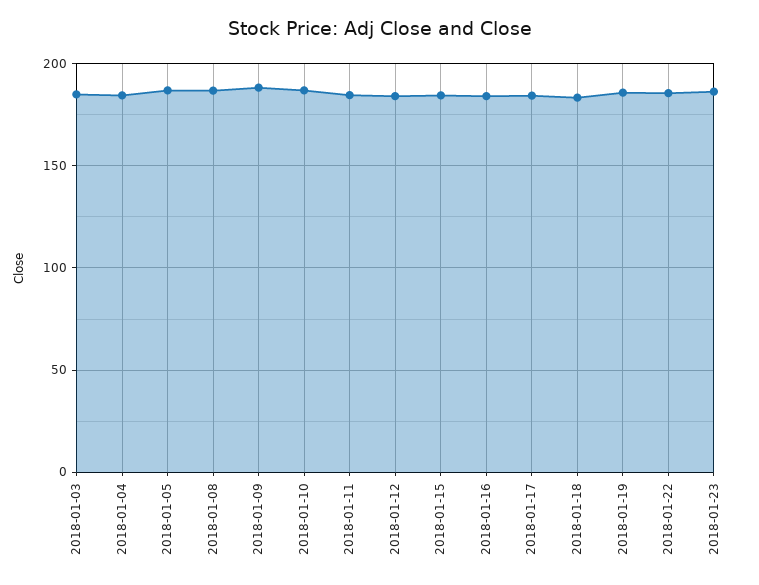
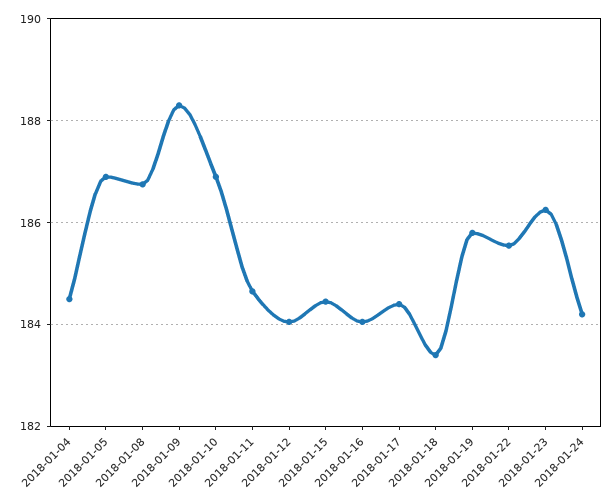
2018-01-03: 185 -> none
2018-01-24: none -> 184.2

